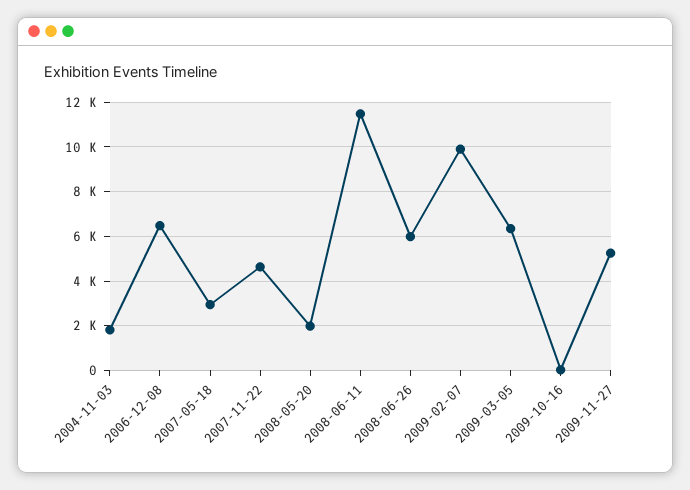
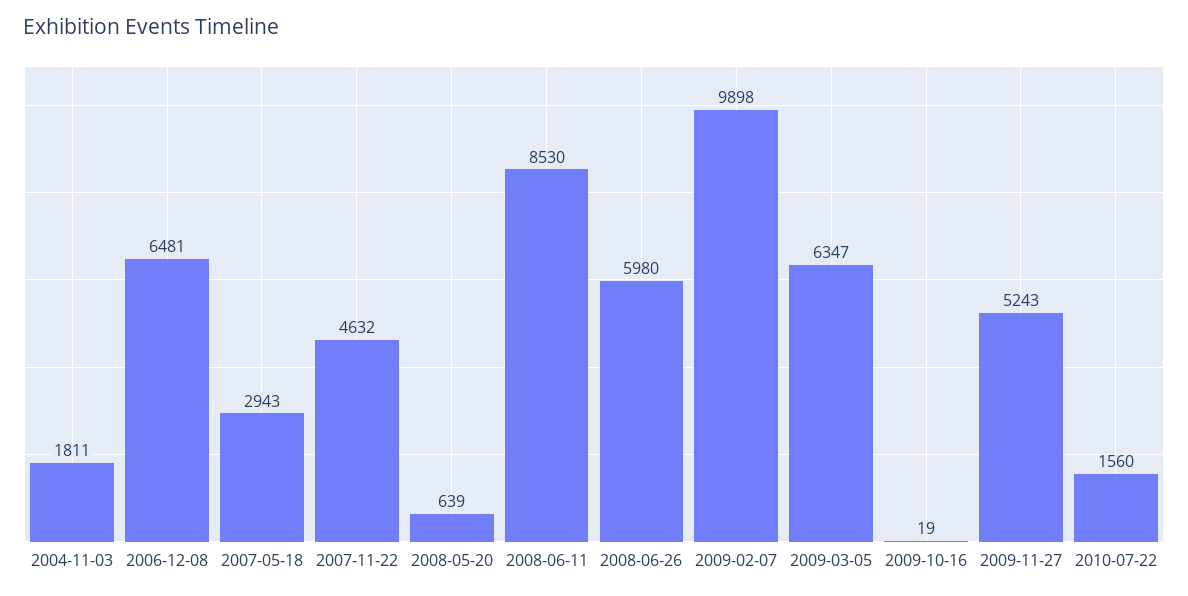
2008-05-20: 2000 -> 639
2008-06-11: 11500 -> 8530
2010-07-22: none -> 1560

